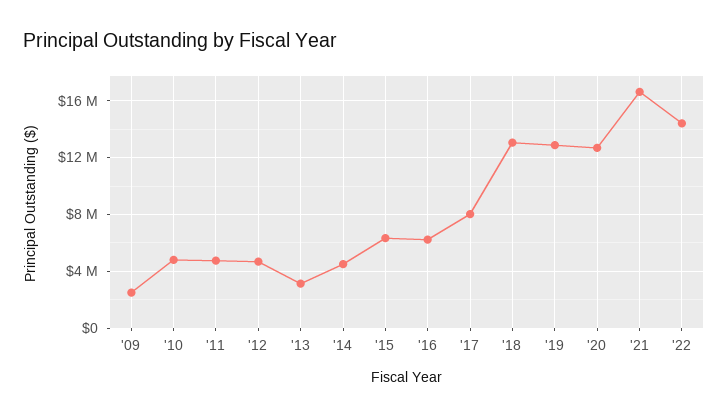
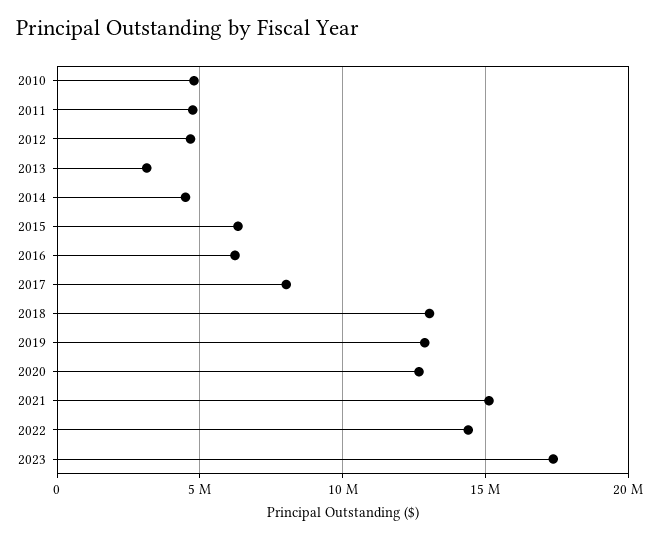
'09: 2500000 -> none
'21: 16500000 -> 15000000
2023: none -> 17500000

